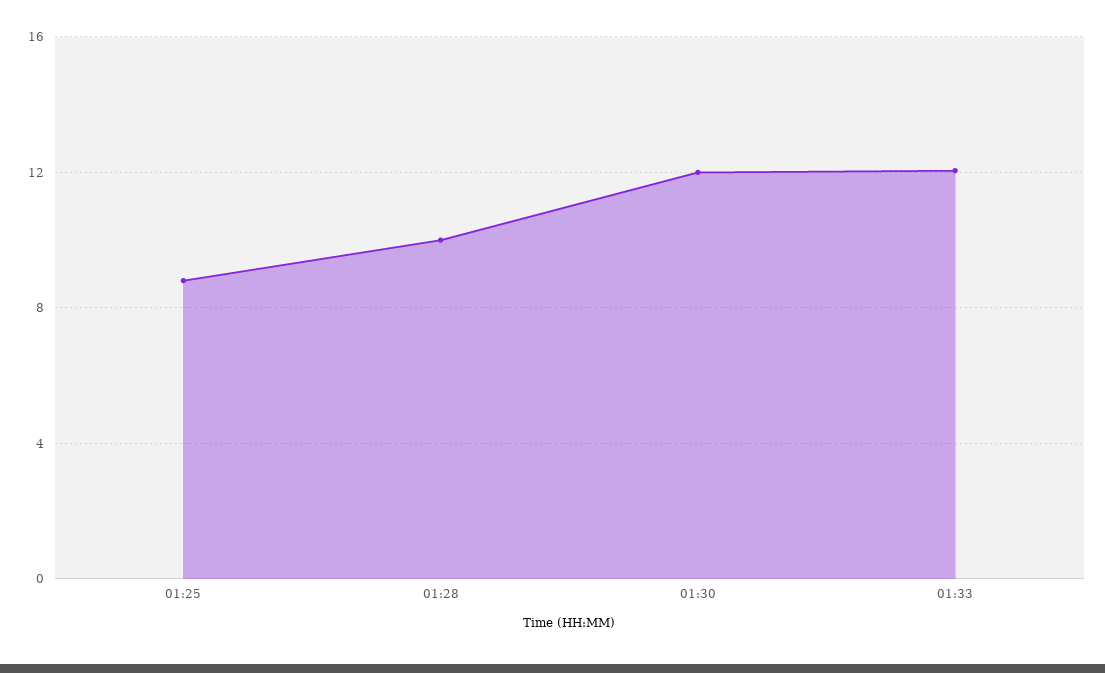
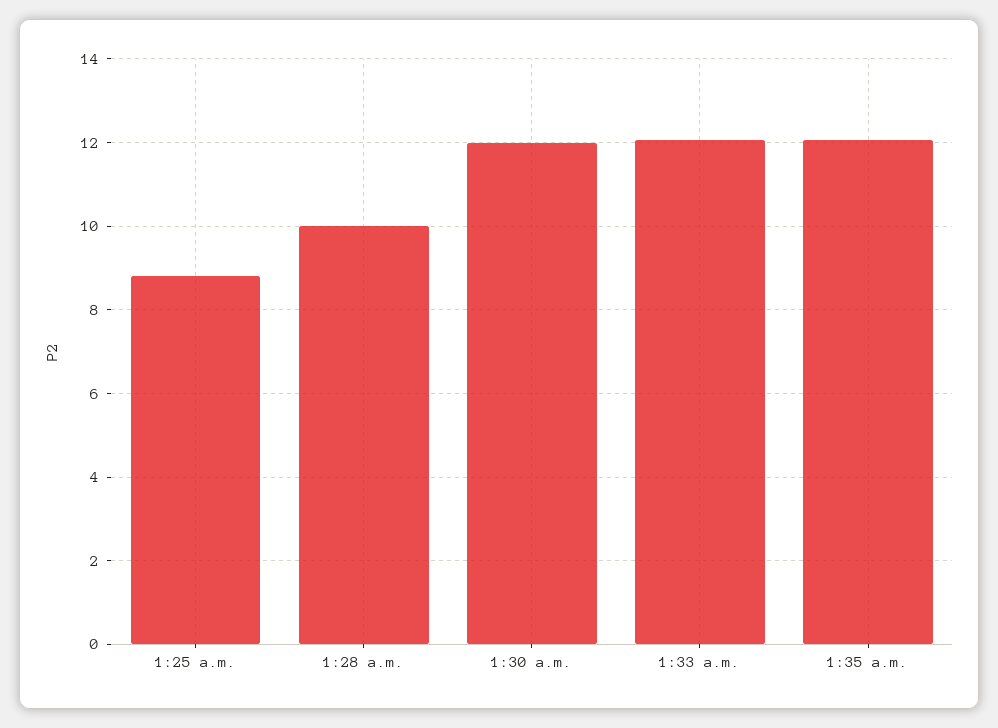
1:35 a.m.: none -> 12

